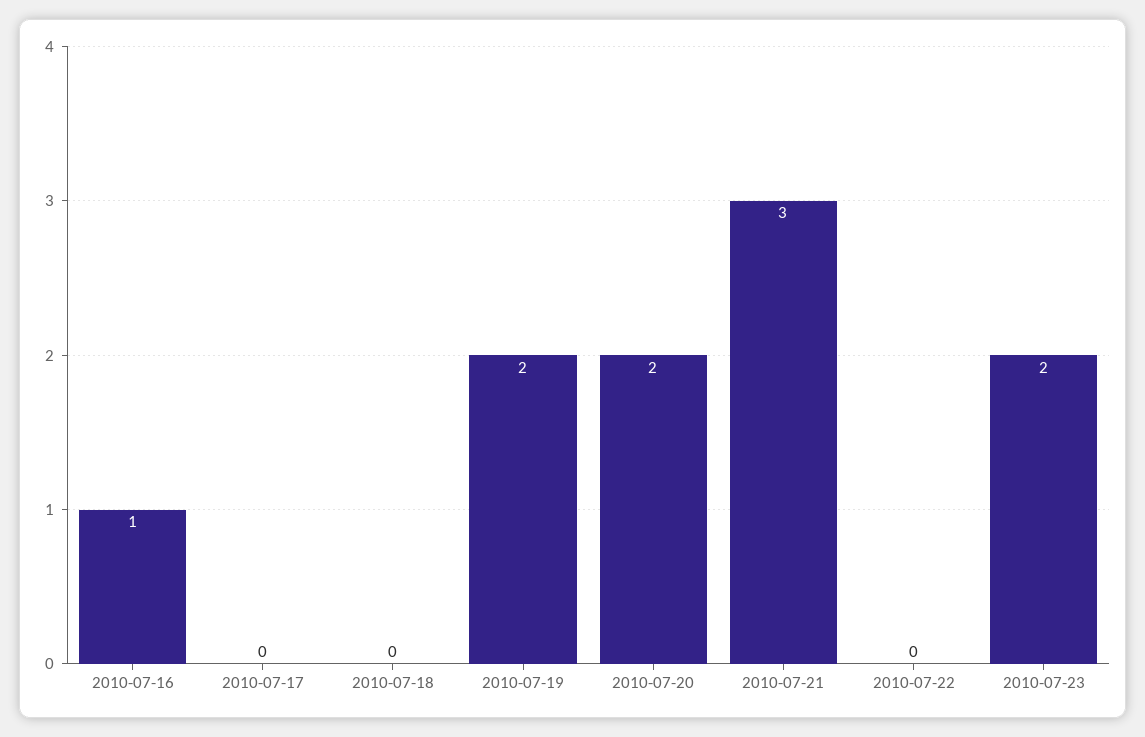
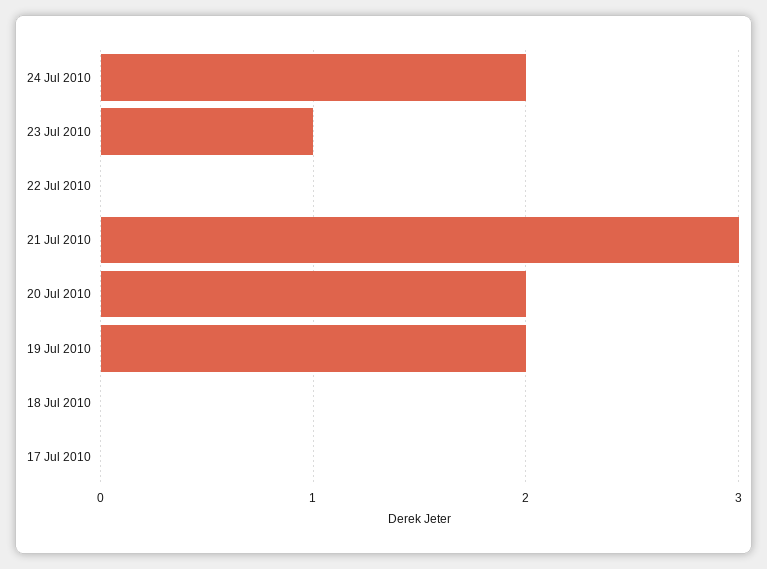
2010-07-16: 1 -> none
2010-07-23: 2 -> 1
24 Jul 2010: none -> 2

